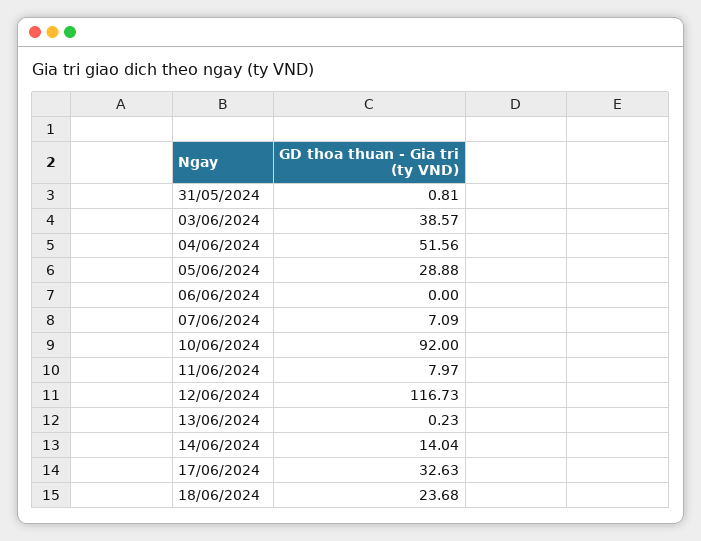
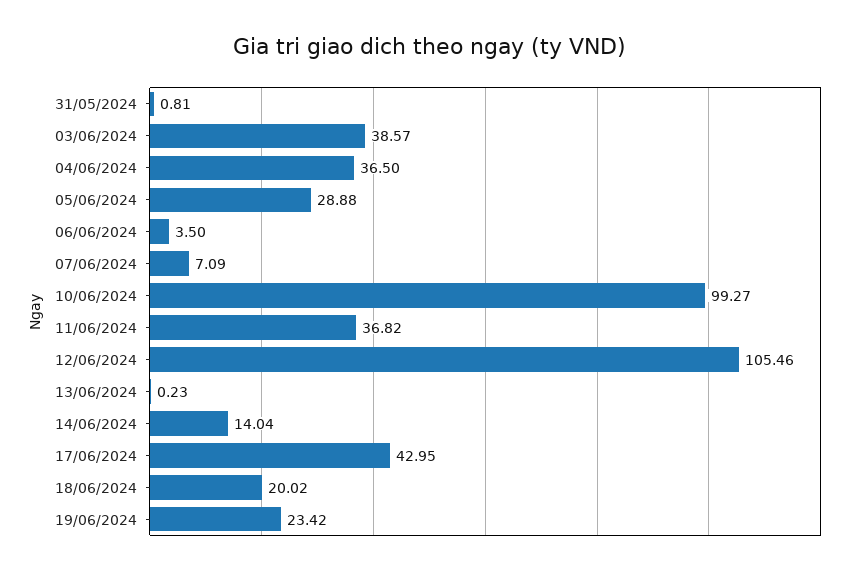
04/06/2024: 51.56 -> 36.5
06/06/2024: 0 -> 3.5
10/06/2024: 92 -> 99.27
11/06/2024: 7.97 -> 36.82
12/06/2024: 116.73 -> 105.46
17/06/2024: 32.63 -> 42.95
18/06/2024: 23.68 -> 20.02
19/06/2024: none -> 23.42

